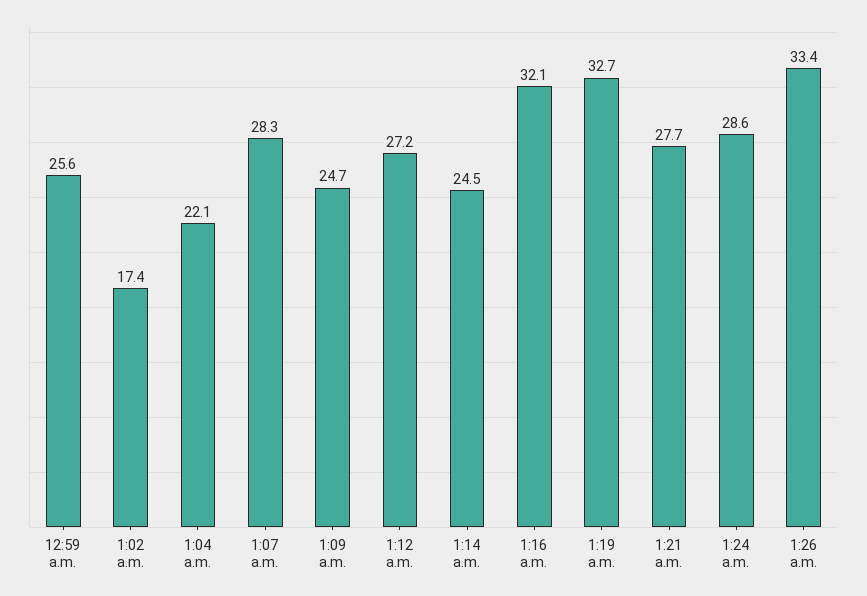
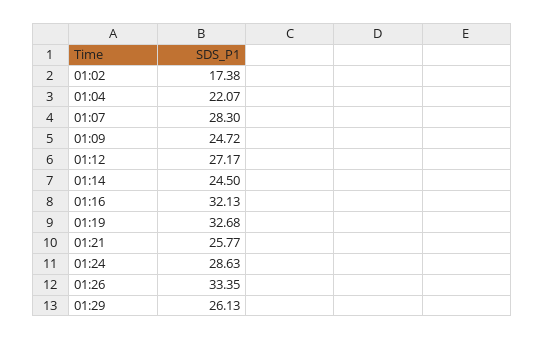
12:59 a.m.: 25.6 -> none
1:21 a.m.: 27.7 -> 25.77
01:29: none -> 26.13

